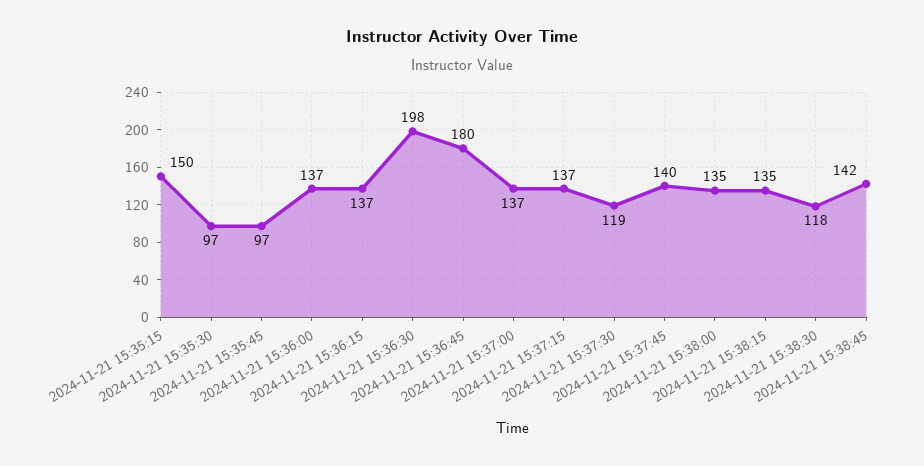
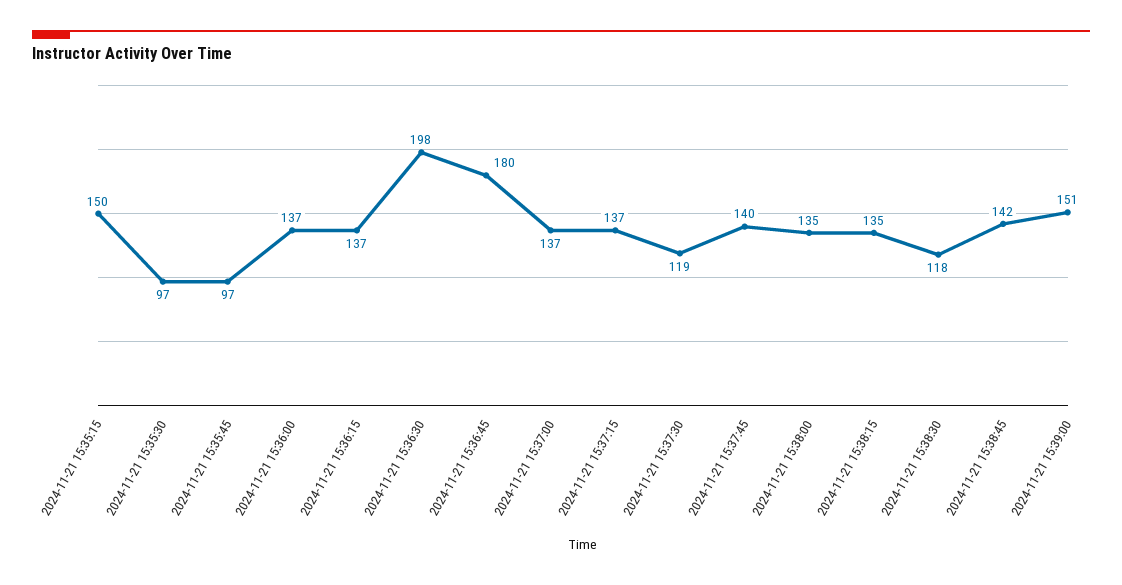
2024-11-21 15:39:00: none -> 151

